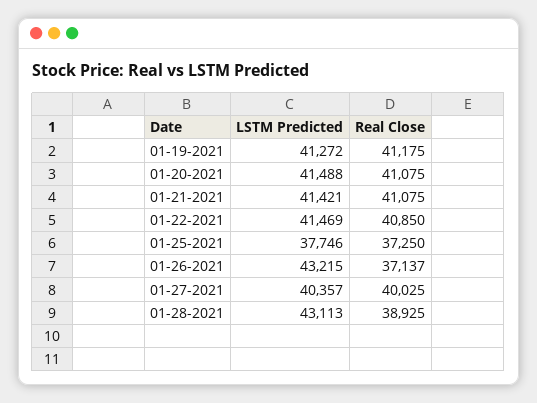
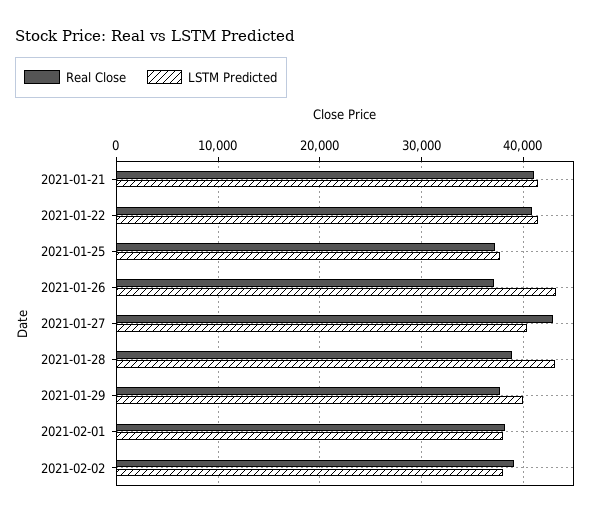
LSTM Predicted, 01-19-2021: 41272 -> none
Real Close, 01-19-2021: 41175 -> none
LSTM Predicted, 01-20-2021: 41488 -> none
Real Close, 01-20-2021: 41075 -> none
Real Close, 01-27-2021: 40025 -> 43000
Real Close, 2021-01-29: none -> 38000
LSTM Predicted, 2021-01-29: none -> 40000
Real Close, 2021-02-01: none -> 38000
LSTM Predicted, 2021-02-01: none -> 38000
Real Close, 2021-02-02: none -> 39000
LSTM Predicted, 2021-02-02: none -> 38000

